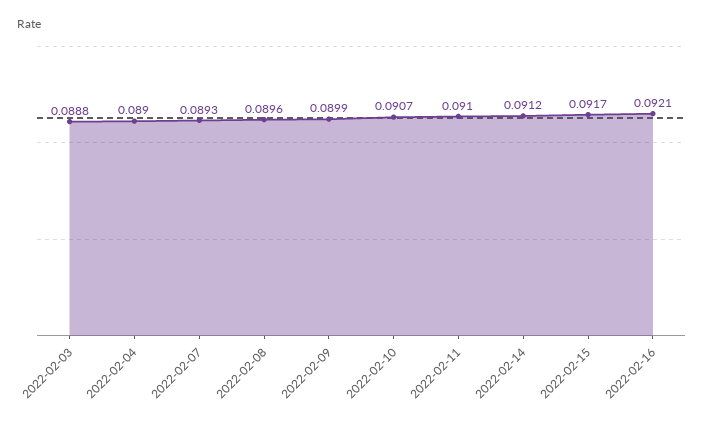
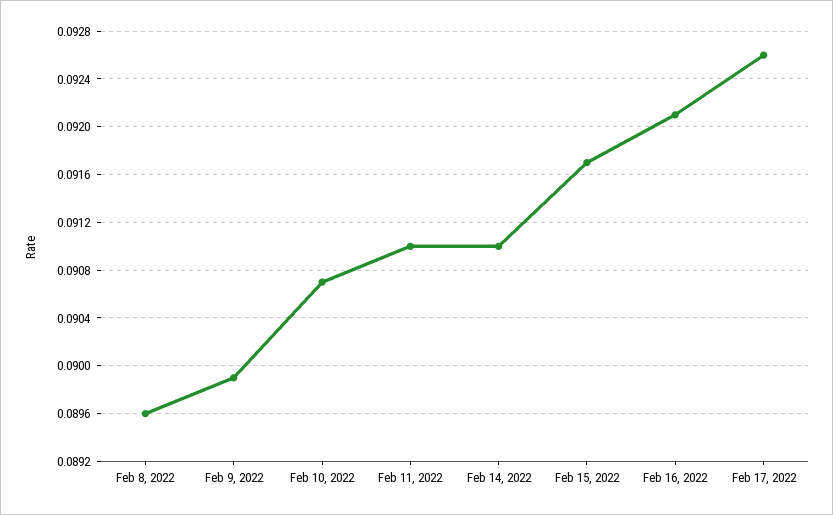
2022-02-03: 0.0888 -> none
2022-02-04: 0.089 -> none
2022-02-07: 0.0893 -> none
2022-02-14: 0.0912 -> 0.091
Feb 17, 2022: none -> 0.0926

